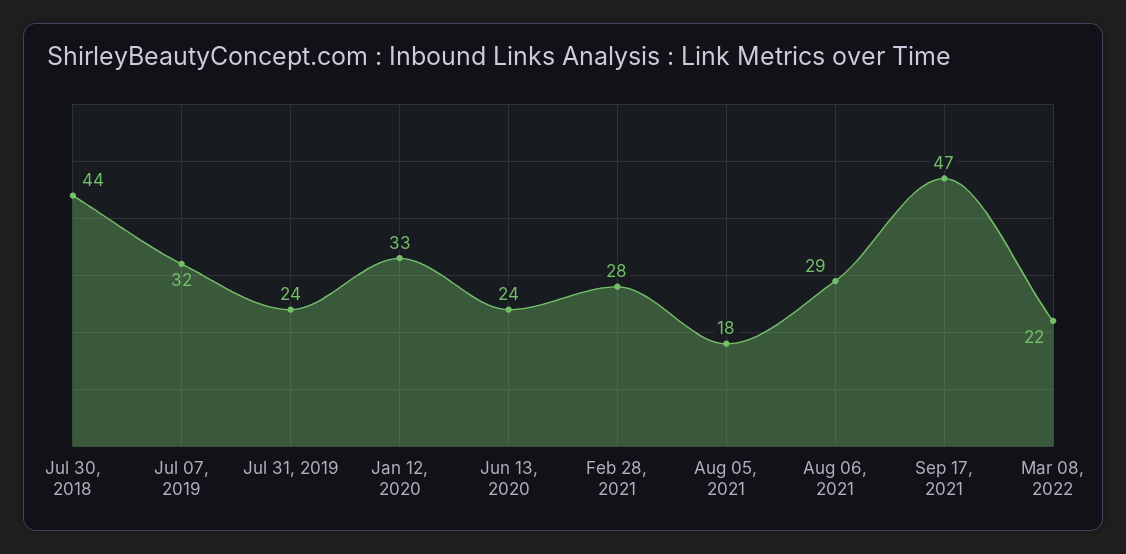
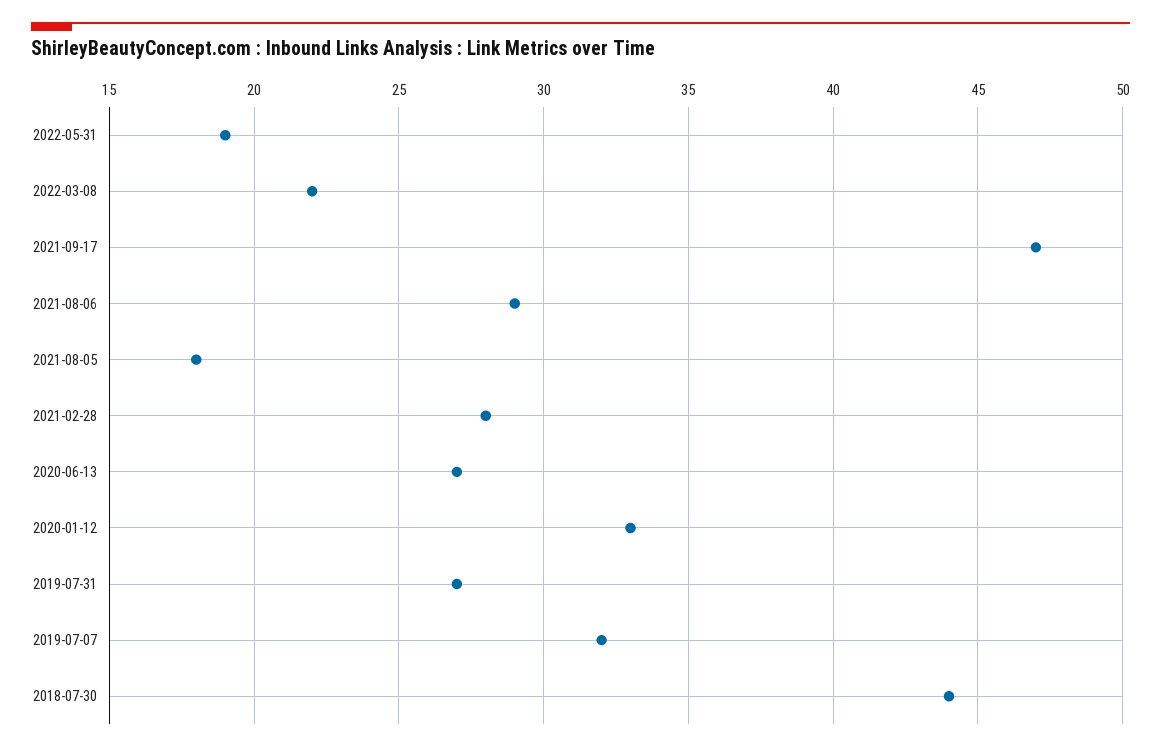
Jul 31, 2019: 24 -> 27
Jun 13, 2020: 24 -> 27
2022-05-31: none -> 19

